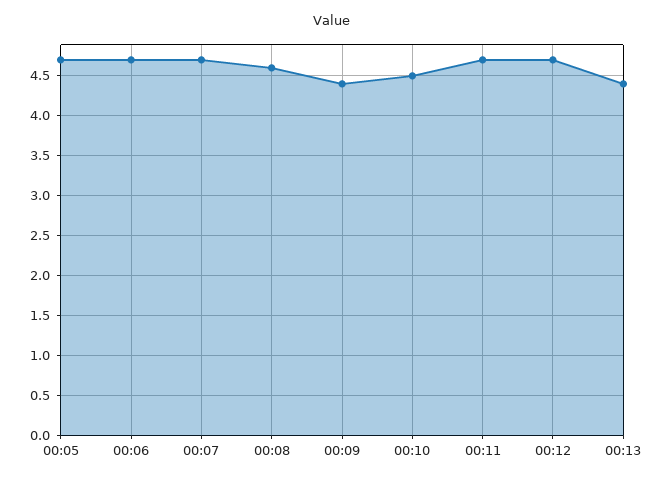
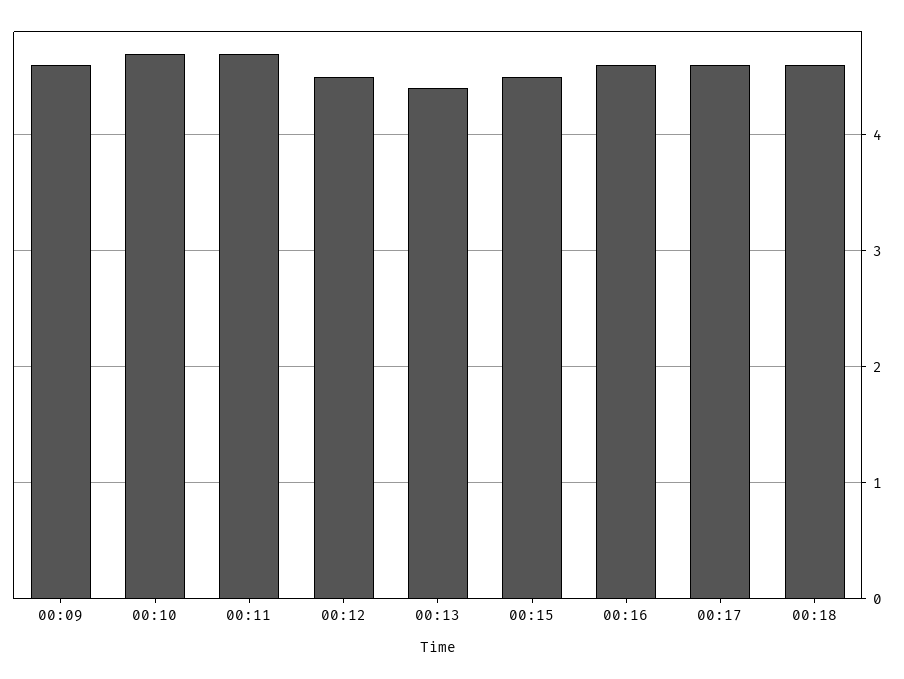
00:05: 4.7 -> none
00:06: 4.7 -> none
00:07: 4.7 -> none
00:08: 4.6 -> none
00:09: 4.4 -> 4.6
00:10: 4.5 -> 4.7
00:12: 4.7 -> 4.5
00:15: none -> 4.5
00:16: none -> 4.6
00:17: none -> 4.6
00:18: none -> 4.6

